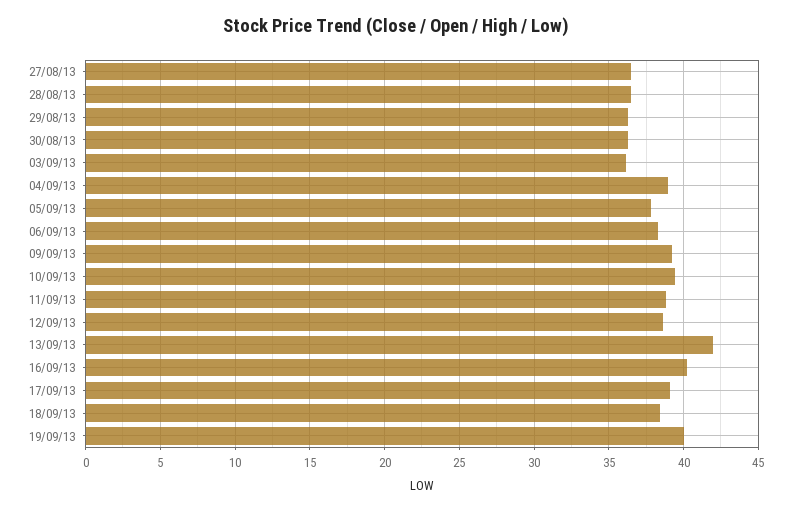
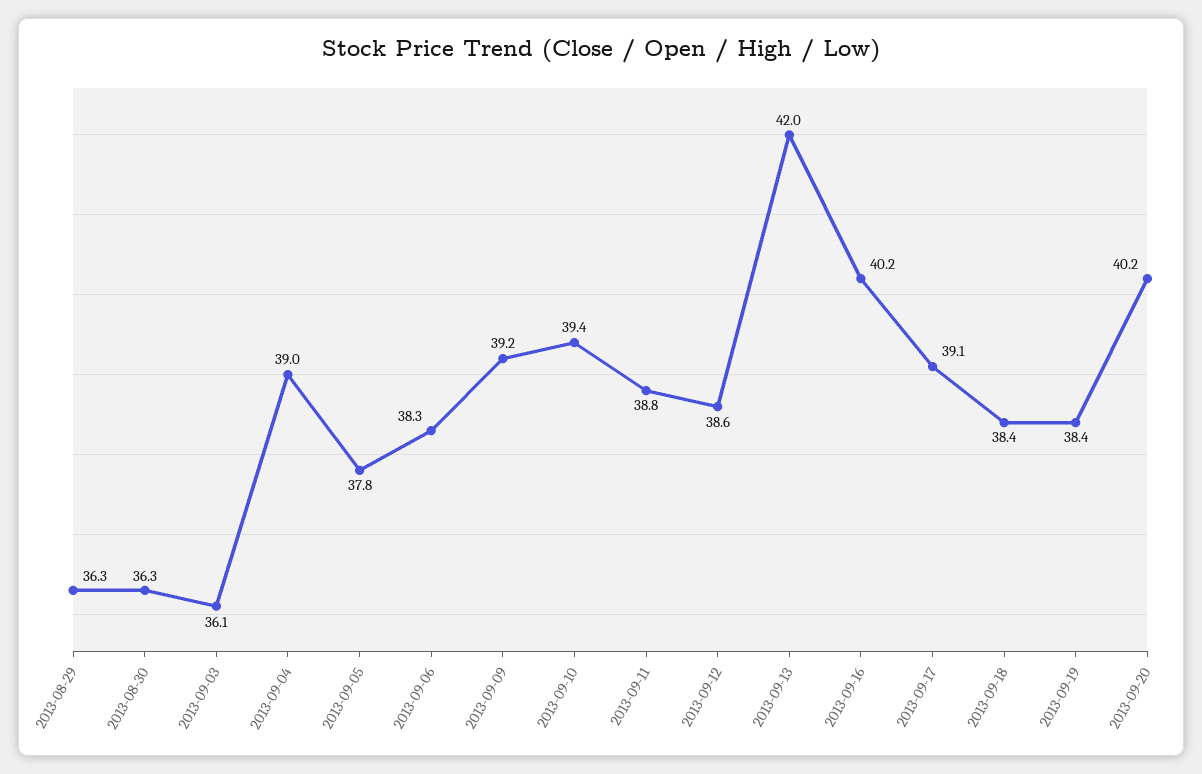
27/08/13: 36.5 -> none
28/08/13: 36.5 -> none
19/09/13: 40 -> 38.4
2013-09-20: none -> 40.2

